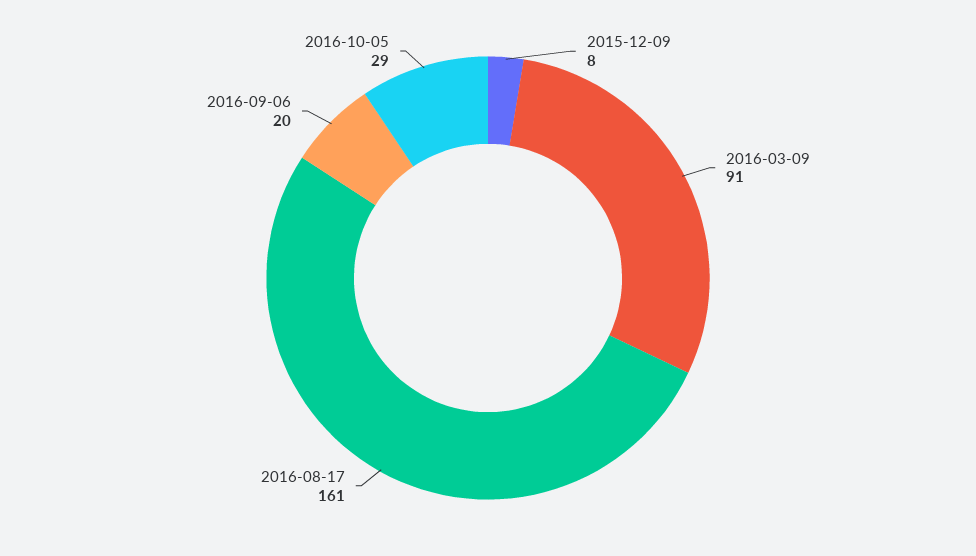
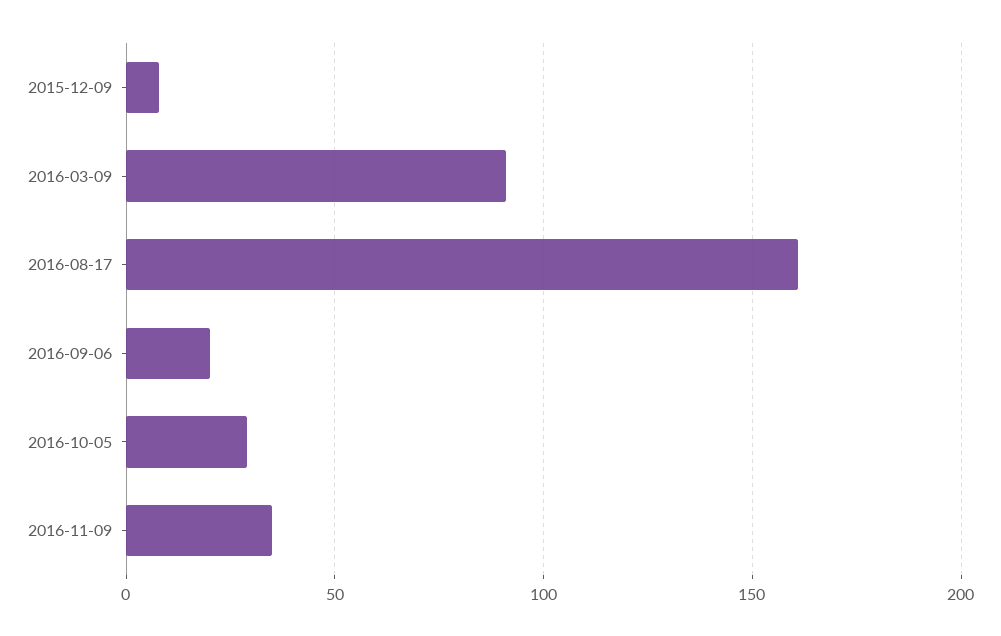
2016-11-09: none -> 35

